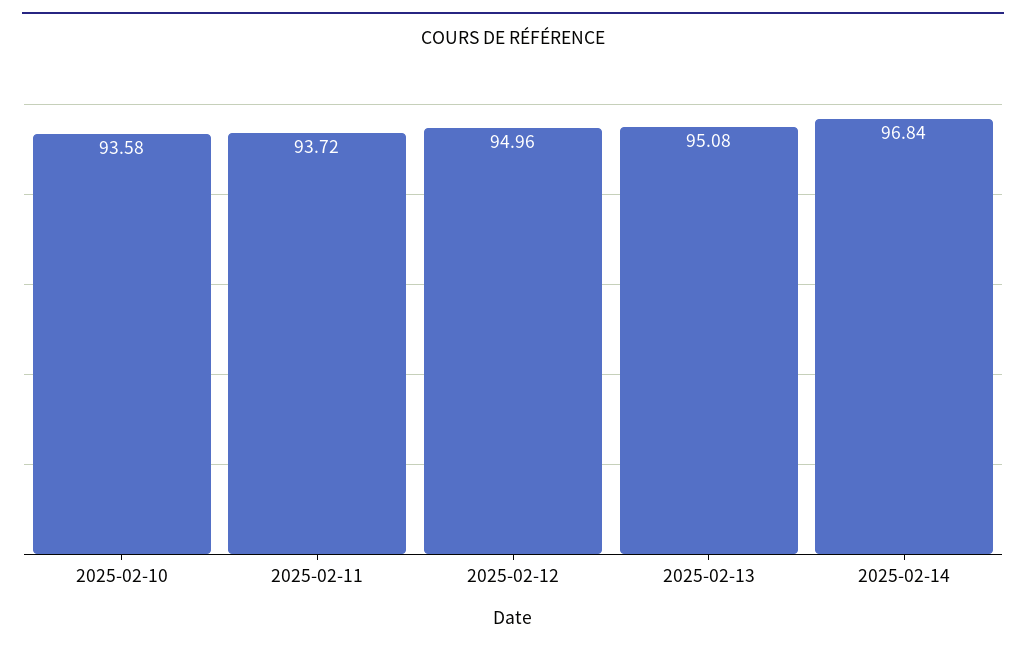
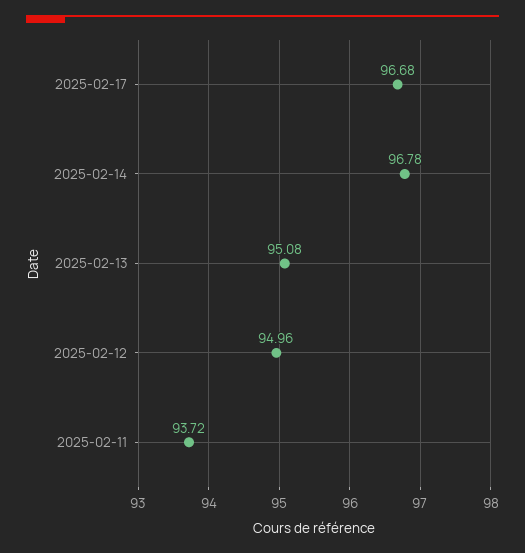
2025-02-10: 93.58 -> none
2025-02-14: 96.84 -> 96.78
2025-02-17: none -> 96.68

